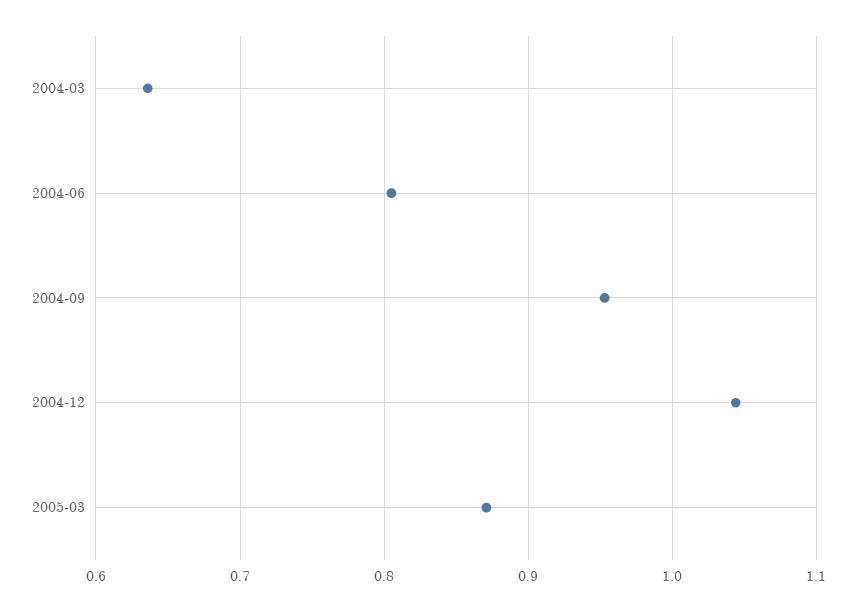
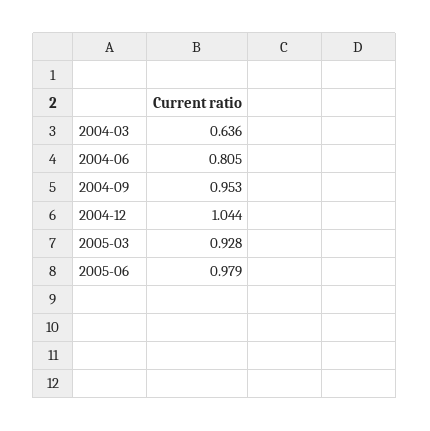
2005-03: 0.87 -> 0.928
2005-06: none -> 0.979

